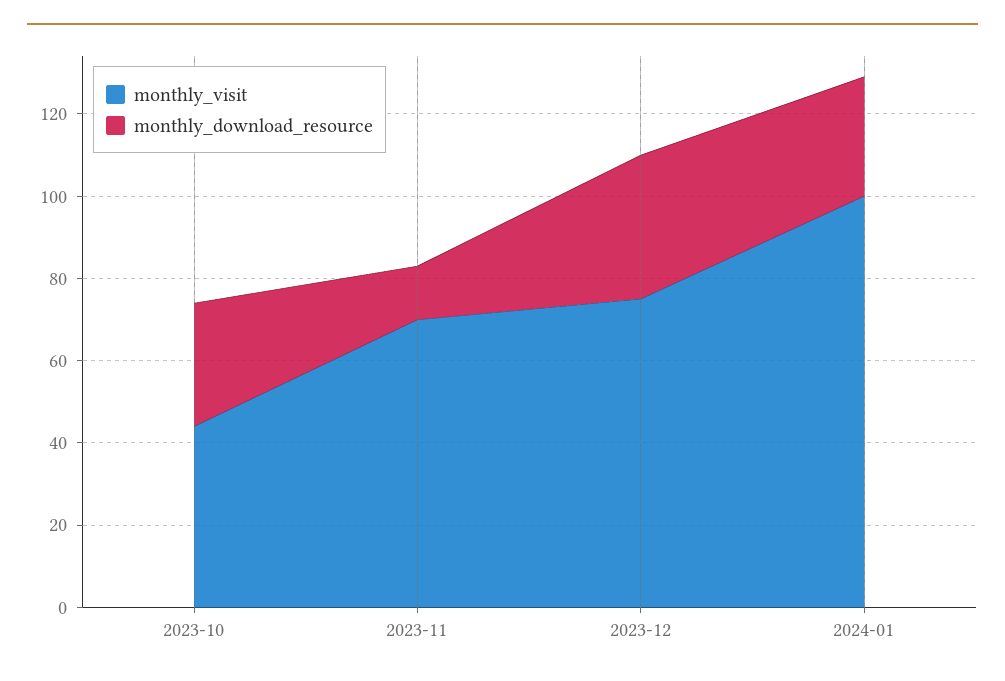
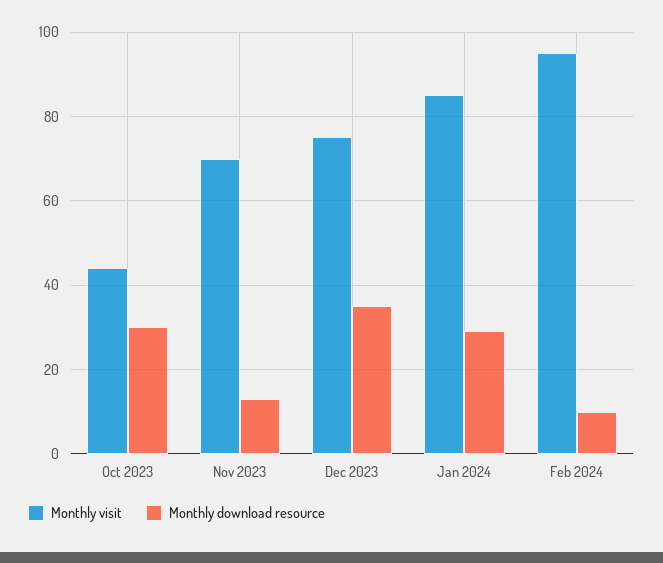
monthly_visit, 2024-01: 100 -> 85
monthly_visit, Feb 2024: none -> 95
monthly_download_resource, Feb 2024: none -> 10

